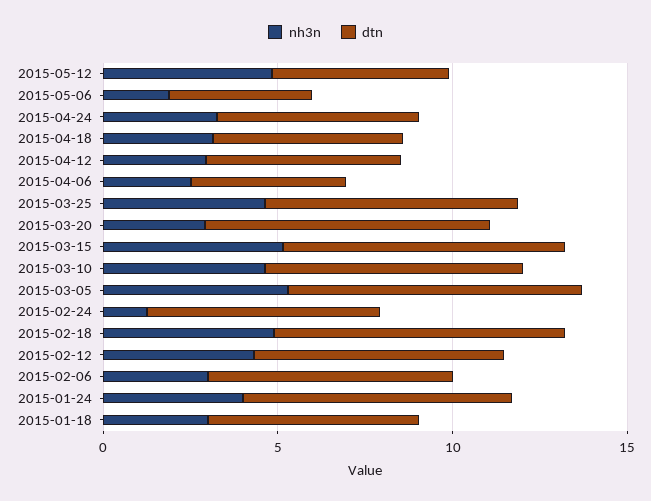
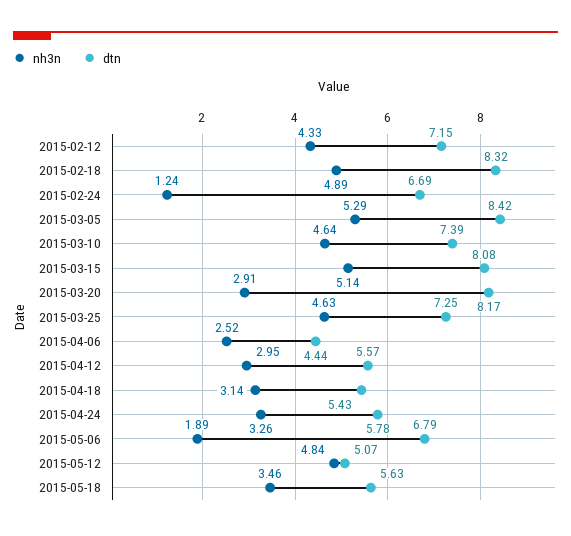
dtn, 2015-05-06: 4 -> 6.79
nh3n, 2015-02-06: 3 -> none
dtn, 2015-02-06: 7 -> none
nh3n, 2015-01-24: 4 -> none
dtn, 2015-01-24: 8 -> none
nh3n, 2015-01-18: 3 -> none
dtn, 2015-01-18: 6 -> none
nh3n, 2015-05-18: none -> 3.46
dtn, 2015-05-18: none -> 5.63

